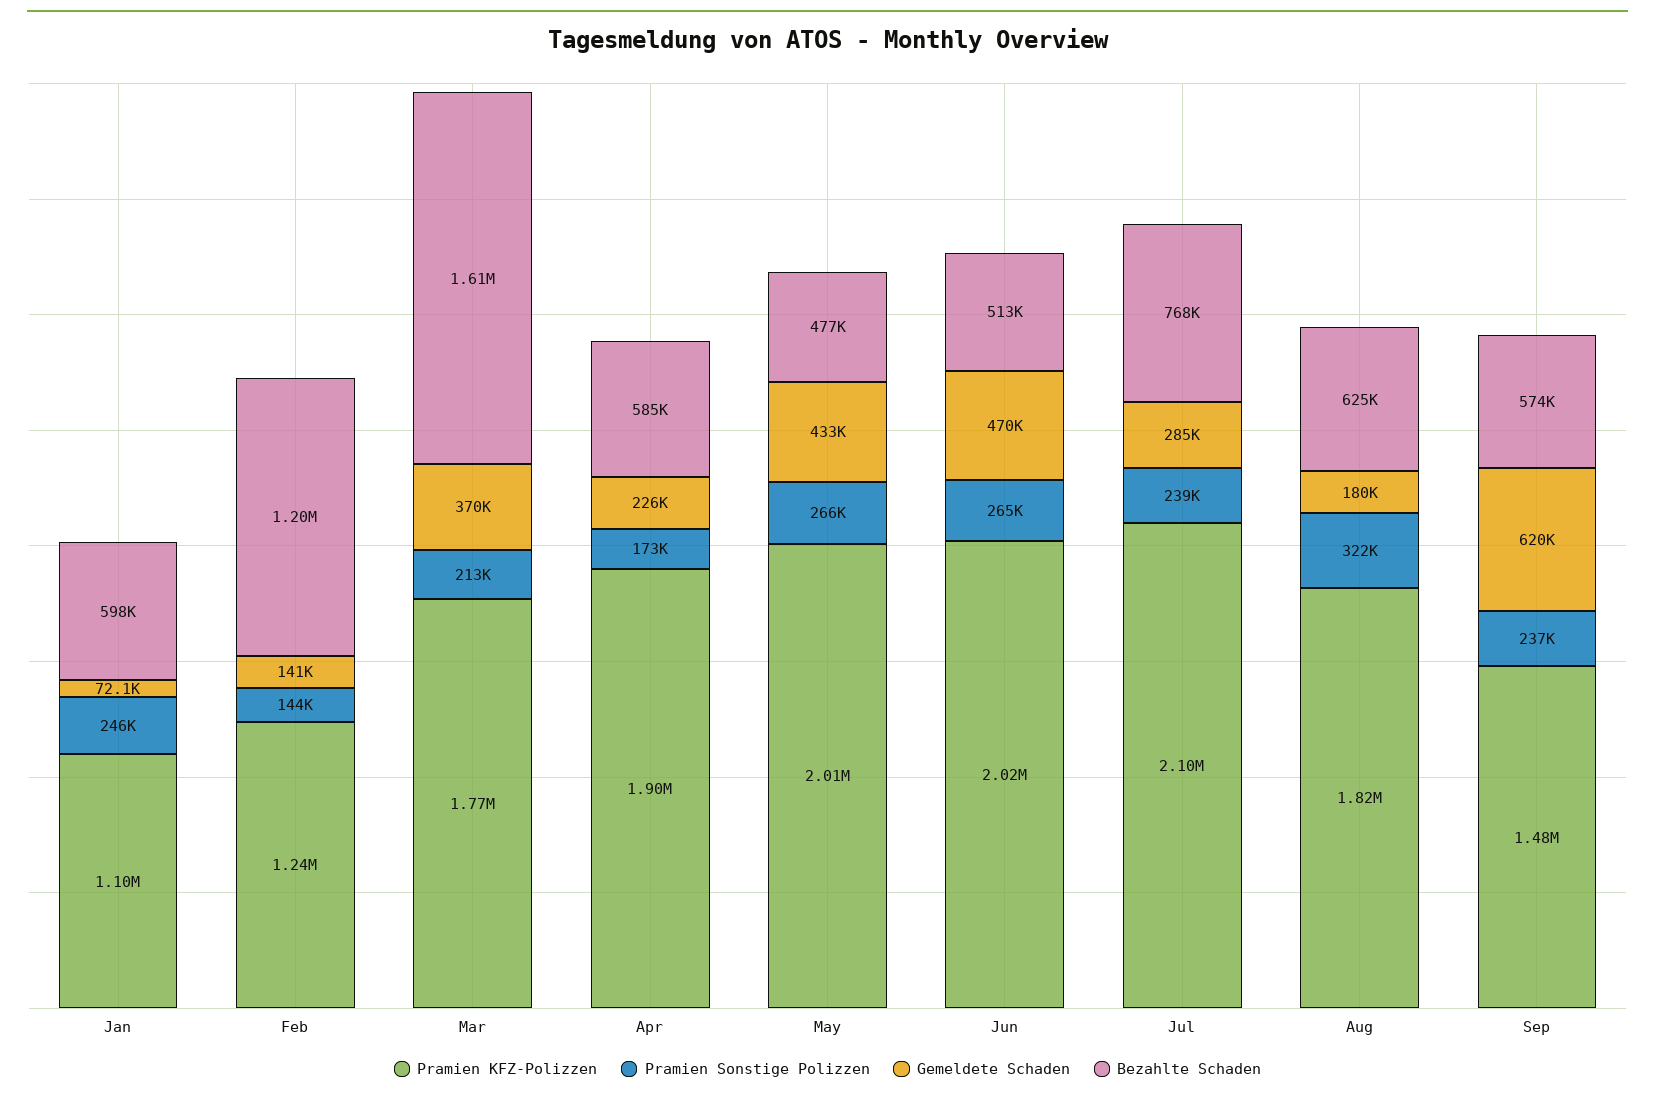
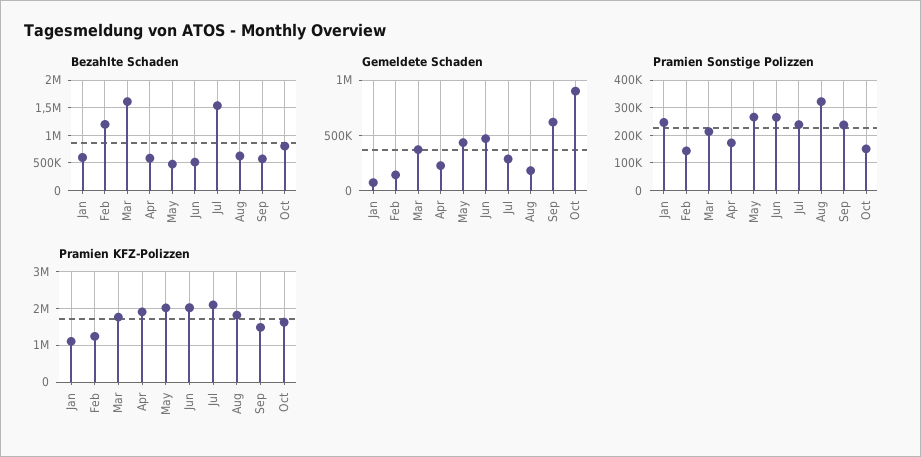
Bezahlte Schaden, Jul: 768000 -> 1500000
Bezahlte Schaden, Oct: none -> 750000
Gemeldete Schaden, Oct: none -> 900000
Pramien Sonstige Polizzen, Oct: none -> 150000
Pramien KFZ-Polizzen, Oct: none -> 1600000

